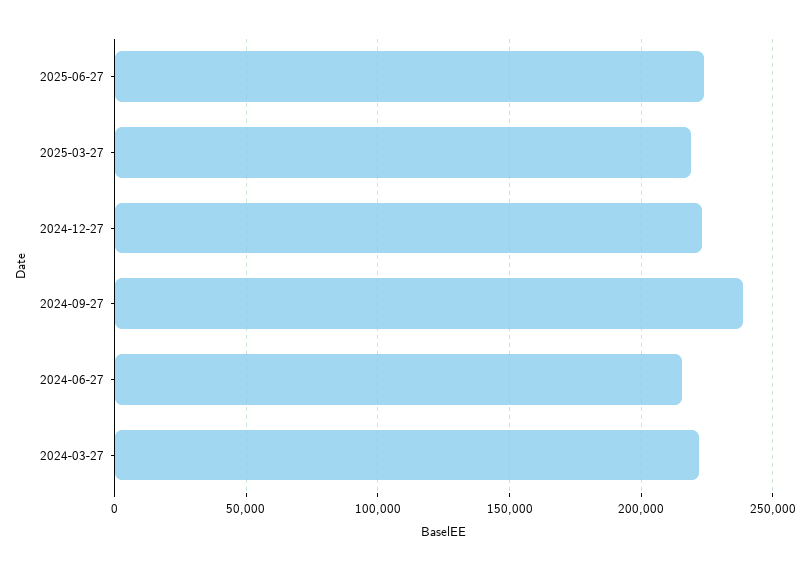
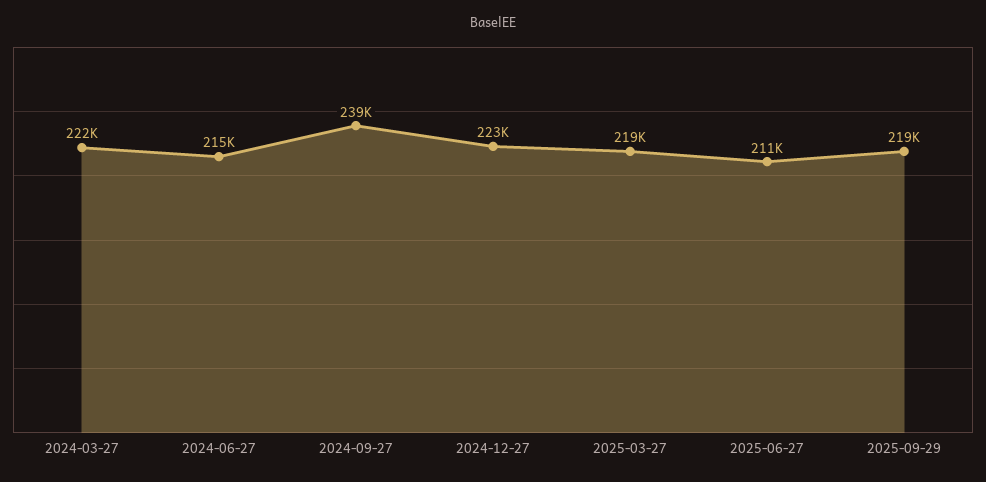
2025-06-27: 225000 -> 211000
2025-09-29: none -> 219000

